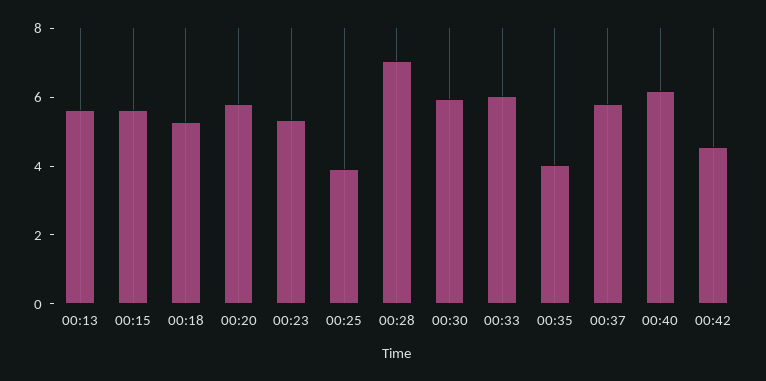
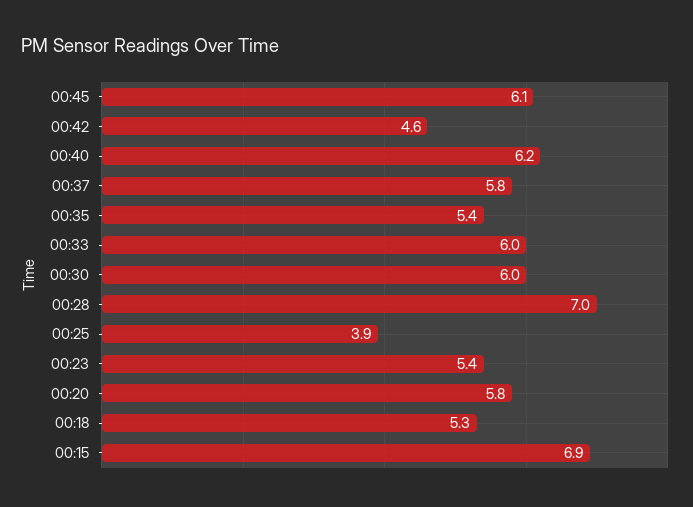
00:13: 5.5 -> none
00:15: 5.5 -> 6.9
00:35: 4 -> 5.4
00:45: none -> 6.1

